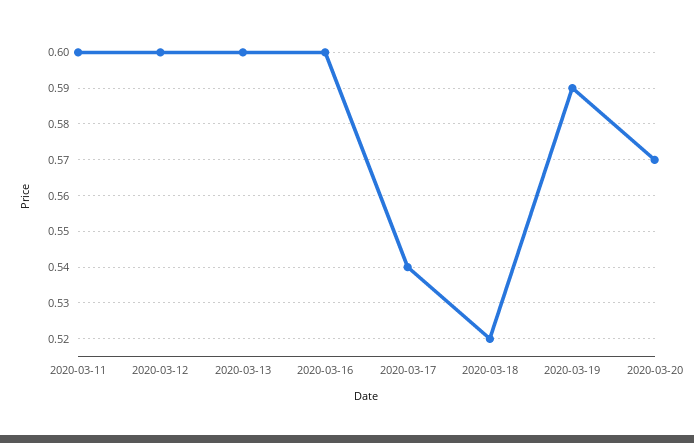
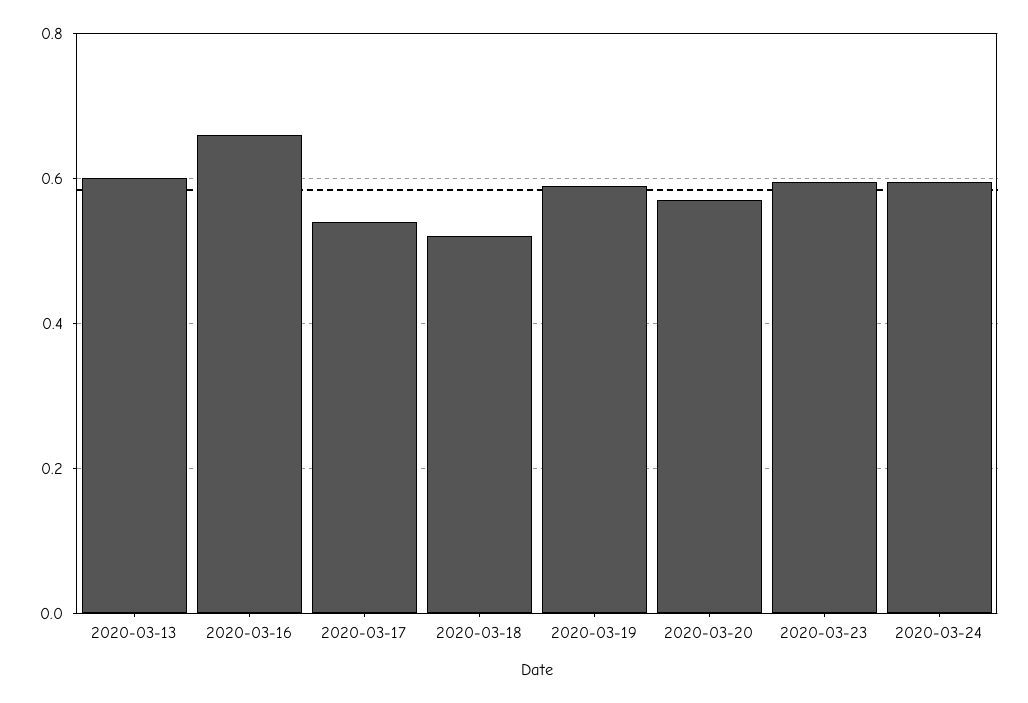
2020-03-11: 0.6 -> none
2020-03-12: 0.6 -> none
2020-03-16: 0.6 -> 0.66
2020-03-23: none -> 0.6
2020-03-24: none -> 0.6

